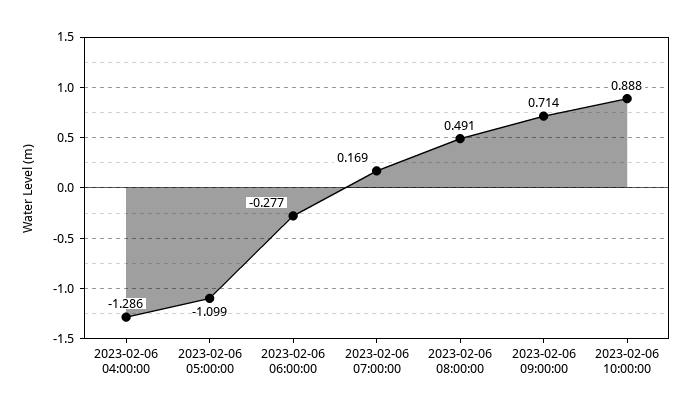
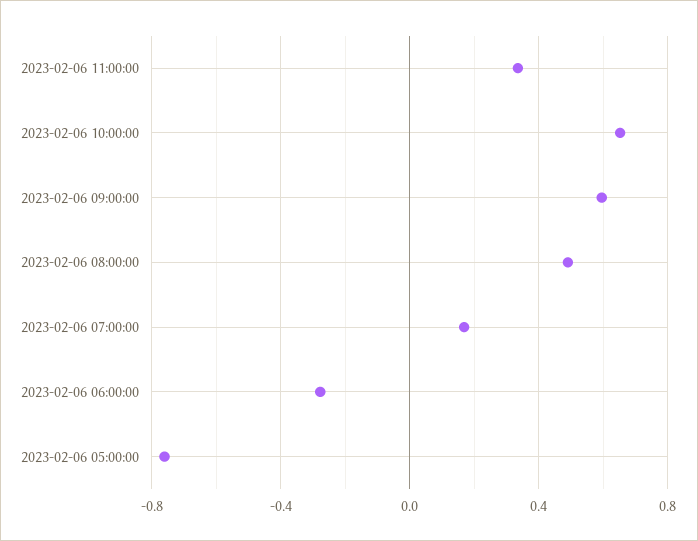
2023-02-06 04:00:00: -1.286 -> none
2023-02-06 05:00:00: -1.099 -> -0.75
2023-02-06 09:00:00: 0.714 -> 0.6
2023-02-06 10:00:00: 0.888 -> 0.65
2023-02-06 11:00:00: none -> 0.35

